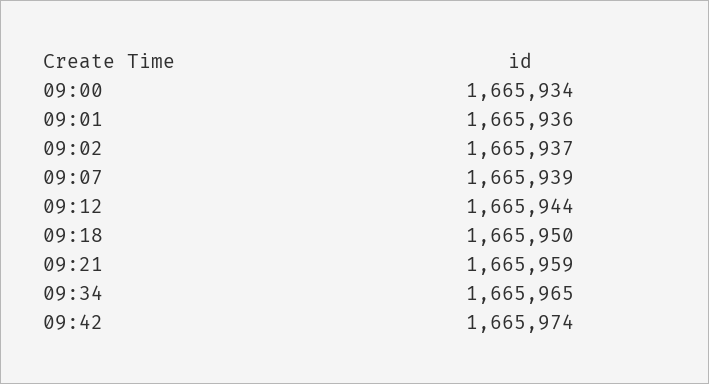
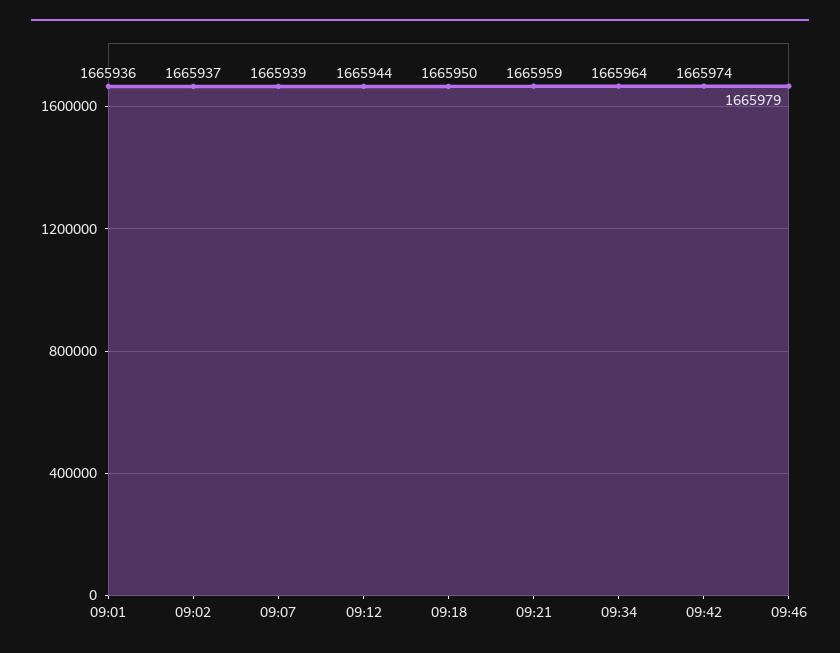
09:00: 1665934 -> none
09:34: 1665965 -> 1665964
09:46: none -> 1665979

